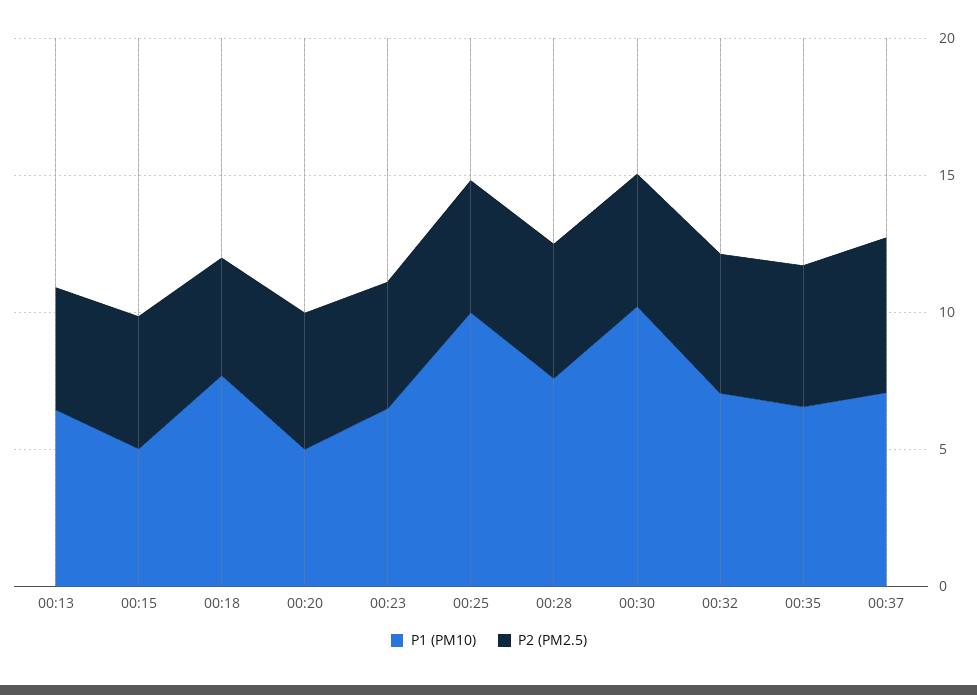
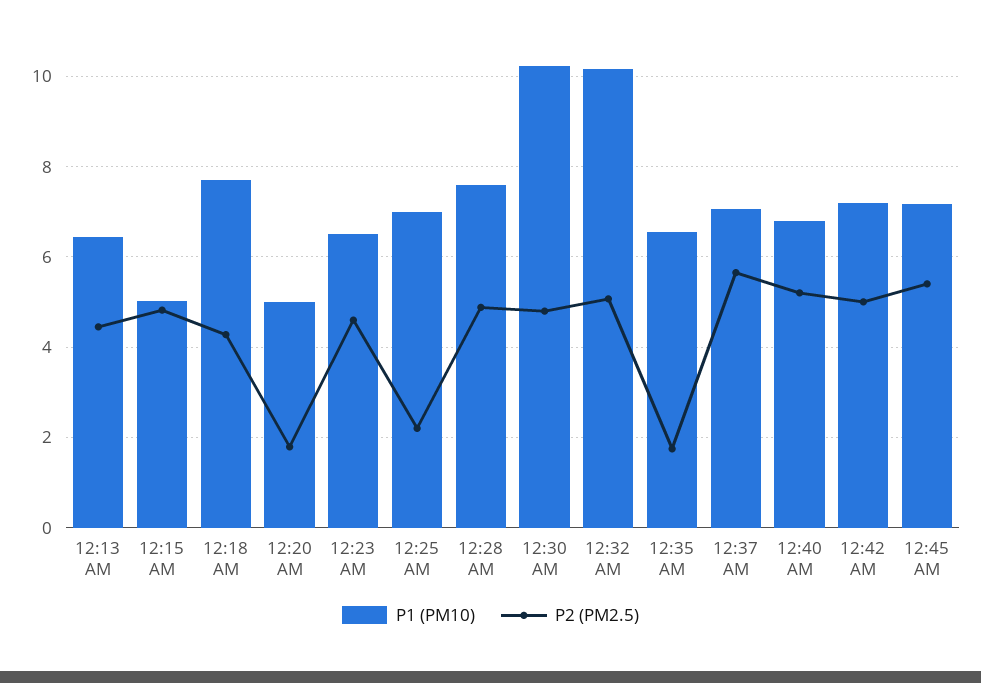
P2 (PM2.5), 00:20: 5 -> 1.8
P1 (PM10), 00:25: 10 -> 7
P2 (PM2.5), 00:25: 5 -> 2.2
P1 (PM10), 00:32: 7 -> 10.2
P2 (PM2.5), 00:35: 5 -> 1.8
P1 (PM10), 12:40 AM: none -> 6.8
P2 (PM2.5), 12:40 AM: none -> 5.2
P1 (PM10), 12:42 AM: none -> 7.2
P2 (PM2.5), 12:42 AM: none -> 5
P1 (PM10), 12:45 AM: none -> 7.2
P2 (PM2.5), 12:45 AM: none -> 5.4

